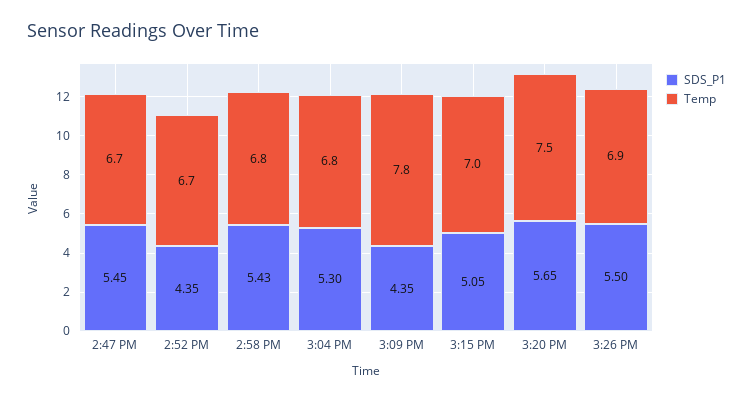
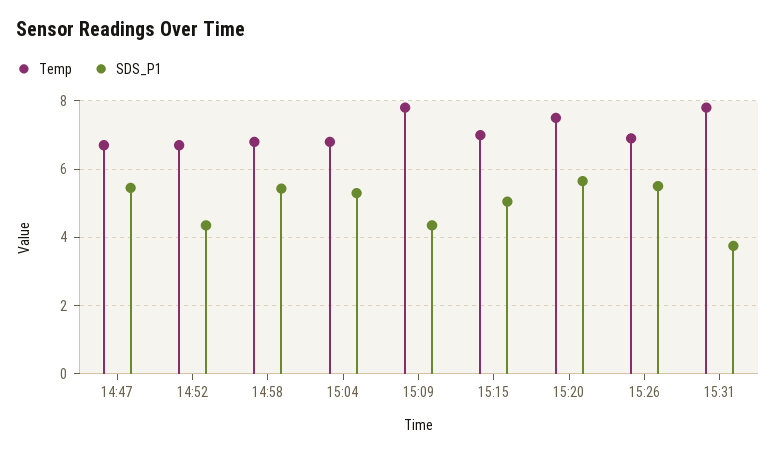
Temp, 15:31: none -> 7.8
SDS_P1, 15:31: none -> 3.8

